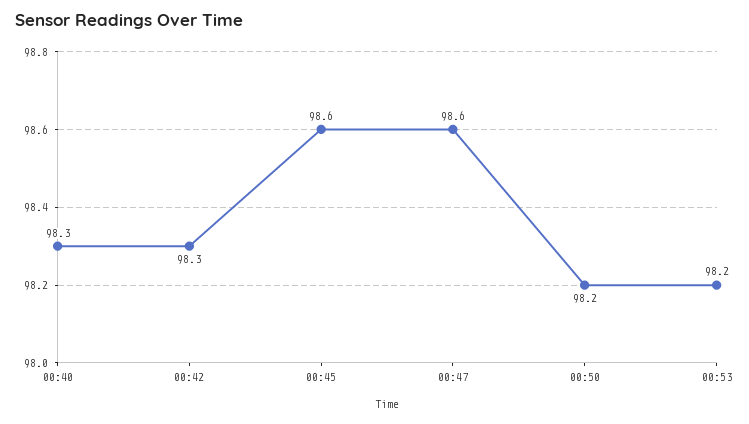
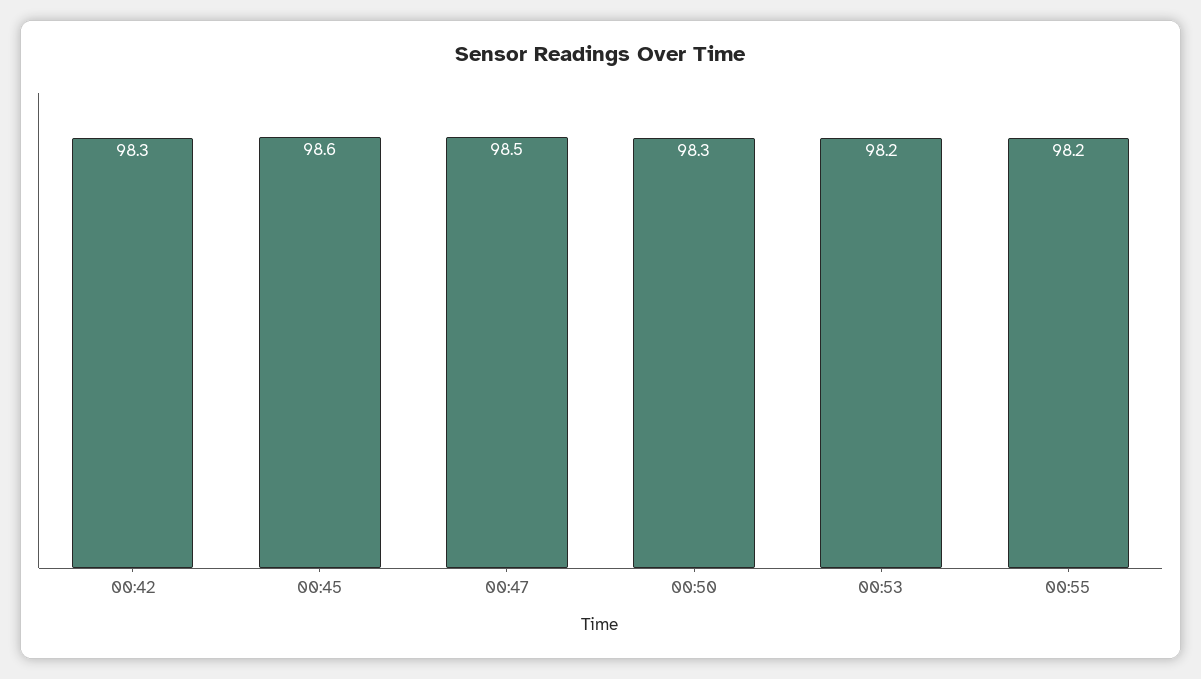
00:40: 98.3 -> none
00:47: 98.6 -> 98.5
00:50: 98.2 -> 98.3
00:55: none -> 98.2

